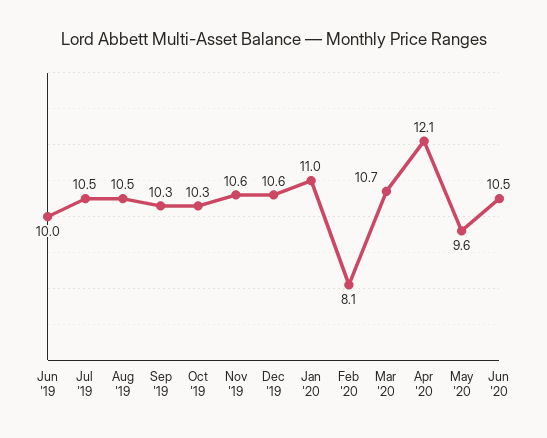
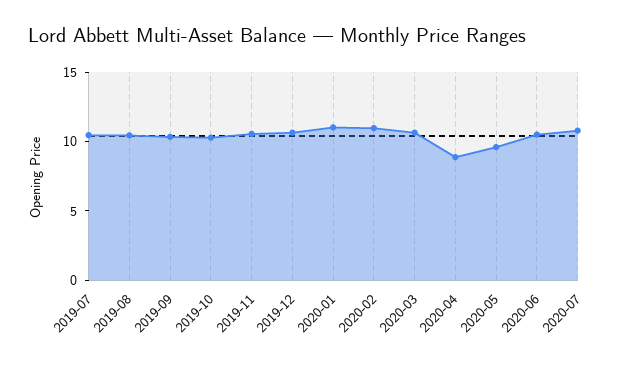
Jun '19: 10 -> none
Feb '20: 8.1 -> 11
Apr '20: 12.1 -> 9
2020-07: none -> 11

